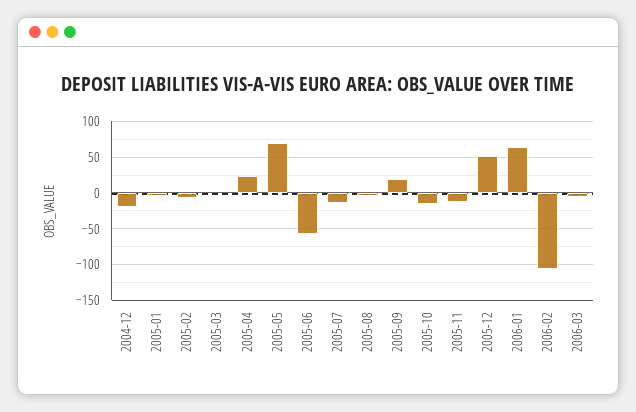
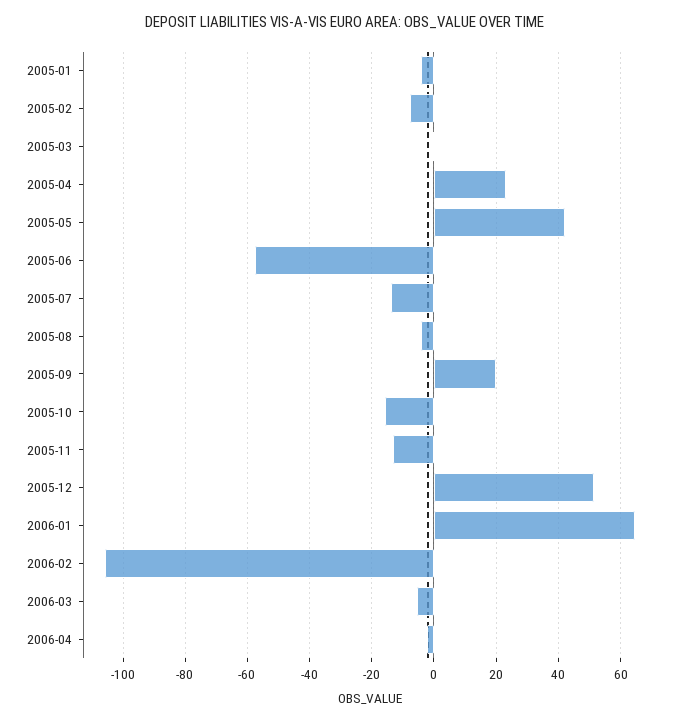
2004-12: -20 -> none
2005-05: 70 -> 42
2006-04: none -> -2

